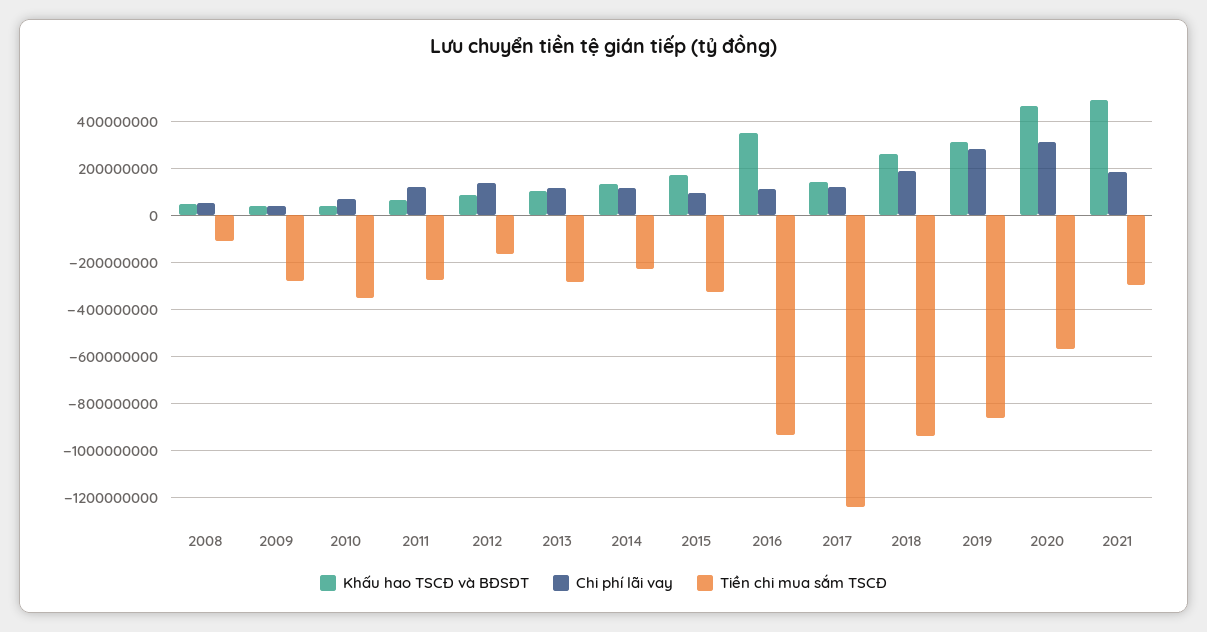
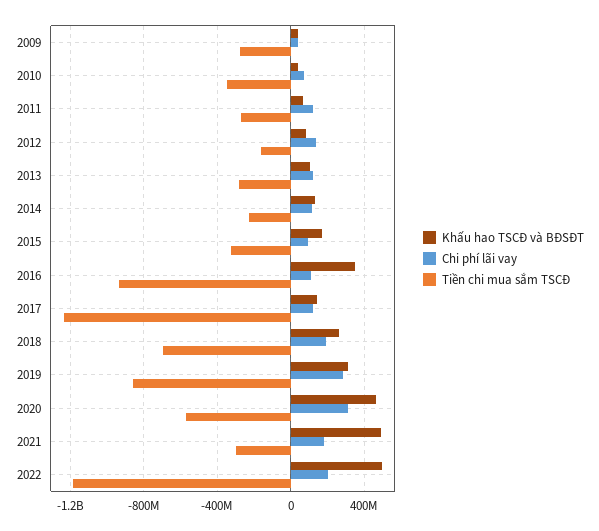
Khấu hao TSCĐ và BĐSĐT, 2008: 50000000 -> none
Chi phí lãi vay, 2008: 50000000 -> none
Tiền chi mua sắm TSCĐ, 2008: -100000000 -> none
Tiền chi mua sắm TSCĐ, 2018: -950000000 -> -700000000
Khấu hao TSCĐ và BĐSĐT, 2022: none -> 500000000
Chi phí lãi vay, 2022: none -> 200000000
Tiền chi mua sắm TSCĐ, 2022: none -> -1200000000

